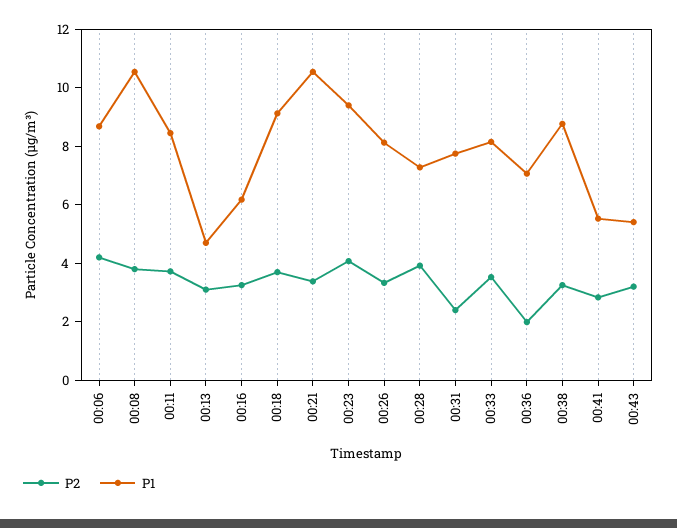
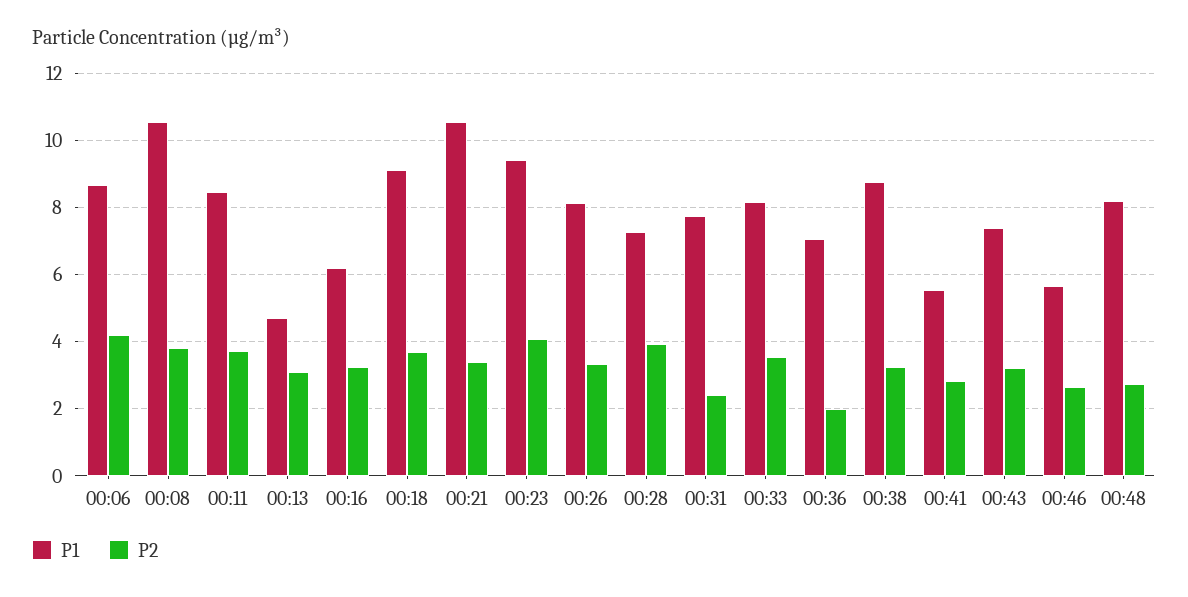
P1, 00:43: 5.5 -> 7.4
P1, 00:46: none -> 5.6
P2, 00:46: none -> 2.6
P1, 00:48: none -> 8.2
P2, 00:48: none -> 2.8

